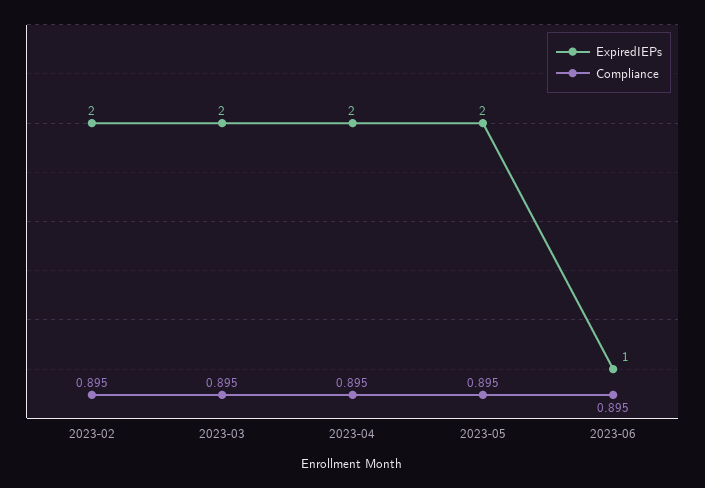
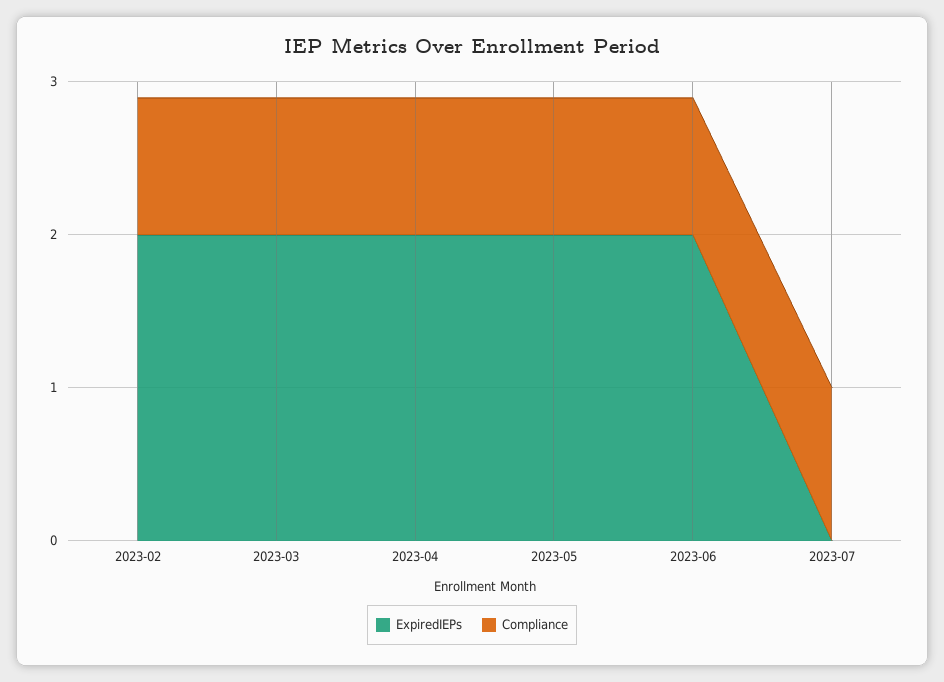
ExpiredIEPs, 2023-06: 1 -> 2
ExpiredIEPs, 2023-07: none -> 0
Compliance, 2023-07: none -> 1

